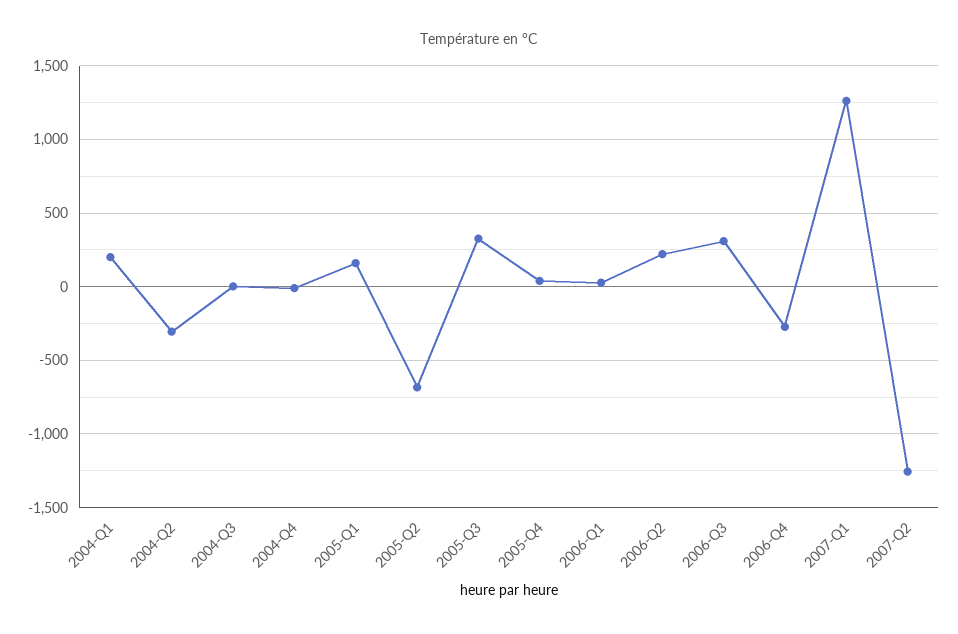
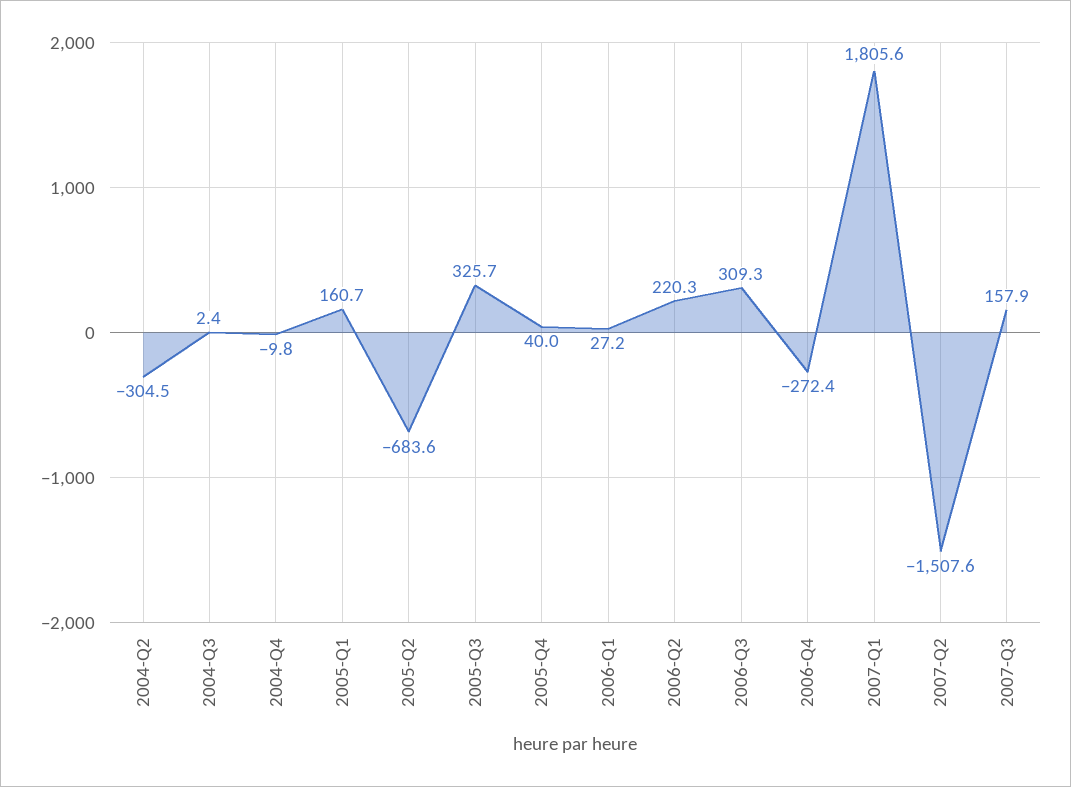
2004-Q1: 200 -> none
2007-Q1: 1250 -> 1805.6
2007-Q2: -1250 -> -1507.6
2007-Q3: none -> 157.9

